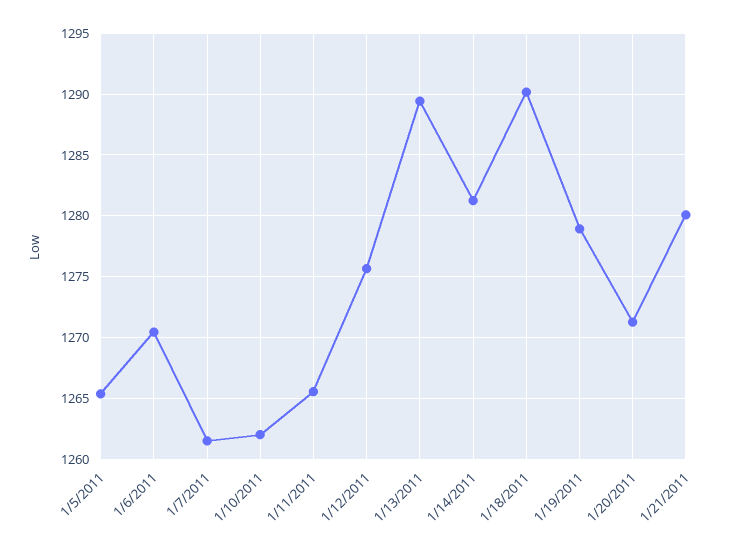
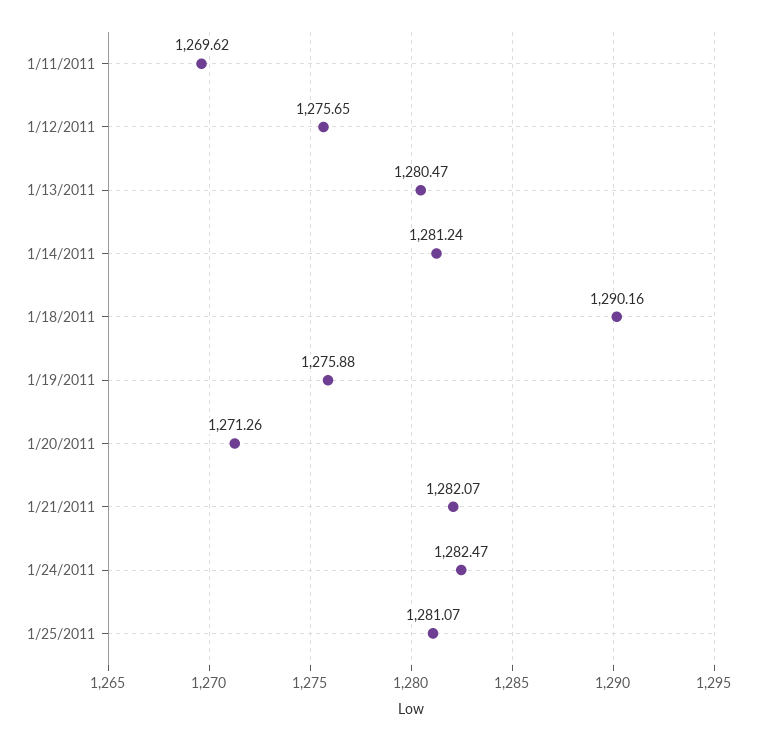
1/5/2011: 1265.5 -> none
1/6/2011: 1270.5 -> none
1/7/2011: 1261.5 -> none
1/10/2011: 1262 -> none
1/11/2011: 1265.5 -> 1269.62
1/13/2011: 1289.5 -> 1280.47
1/19/2011: 1279 -> 1275.88
1/21/2011: 1280 -> 1282.07
1/24/2011: none -> 1282.47
1/25/2011: none -> 1281.07

